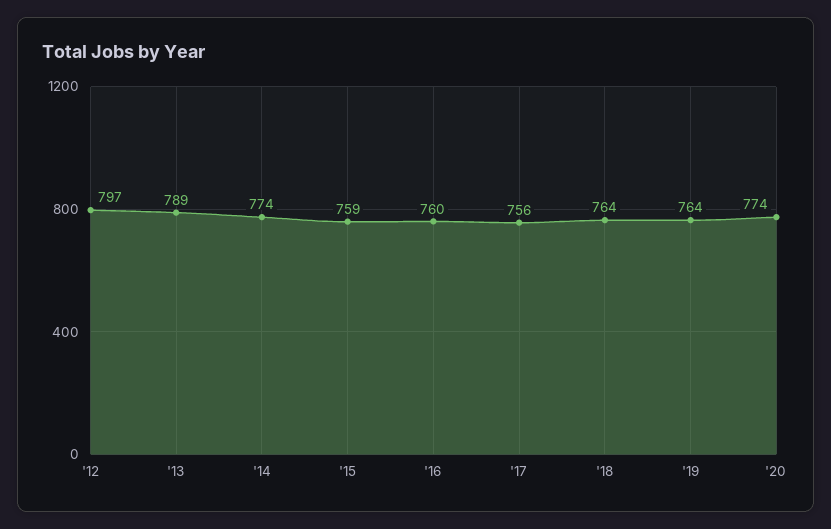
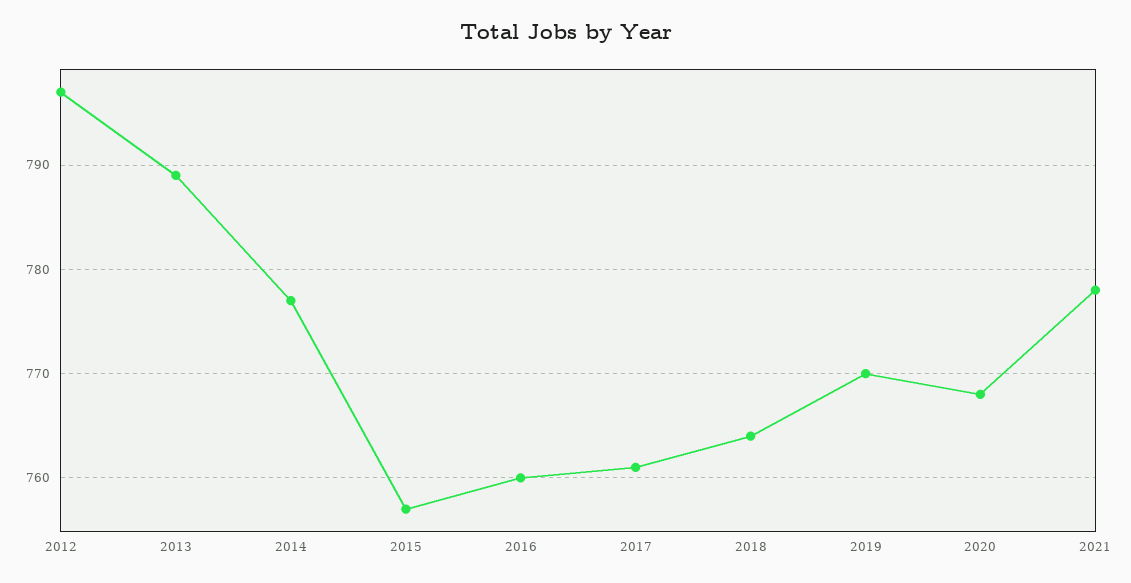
'14: 774 -> 777
'15: 759 -> 757
'17: 756 -> 761
'19: 764 -> 770
'20: 774 -> 768
2021: none -> 778

